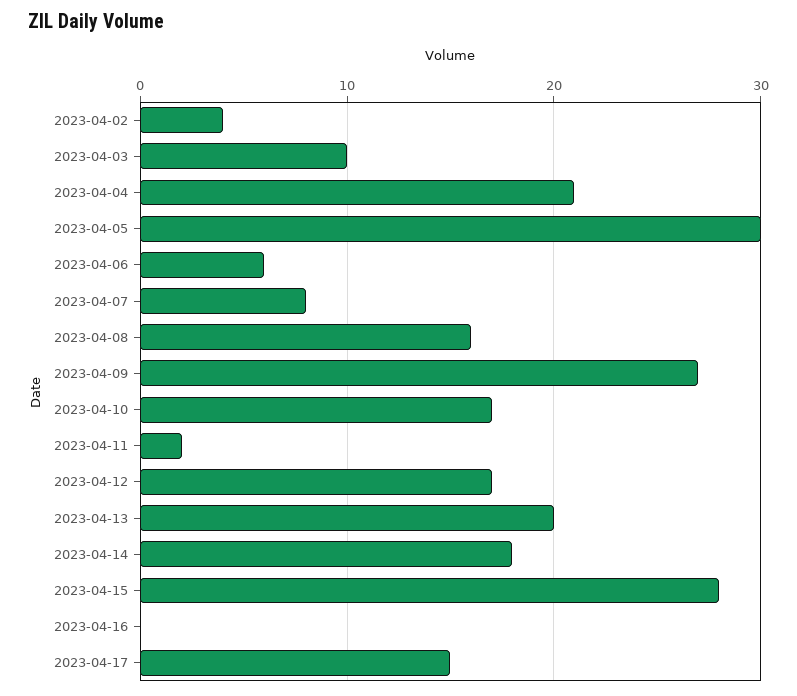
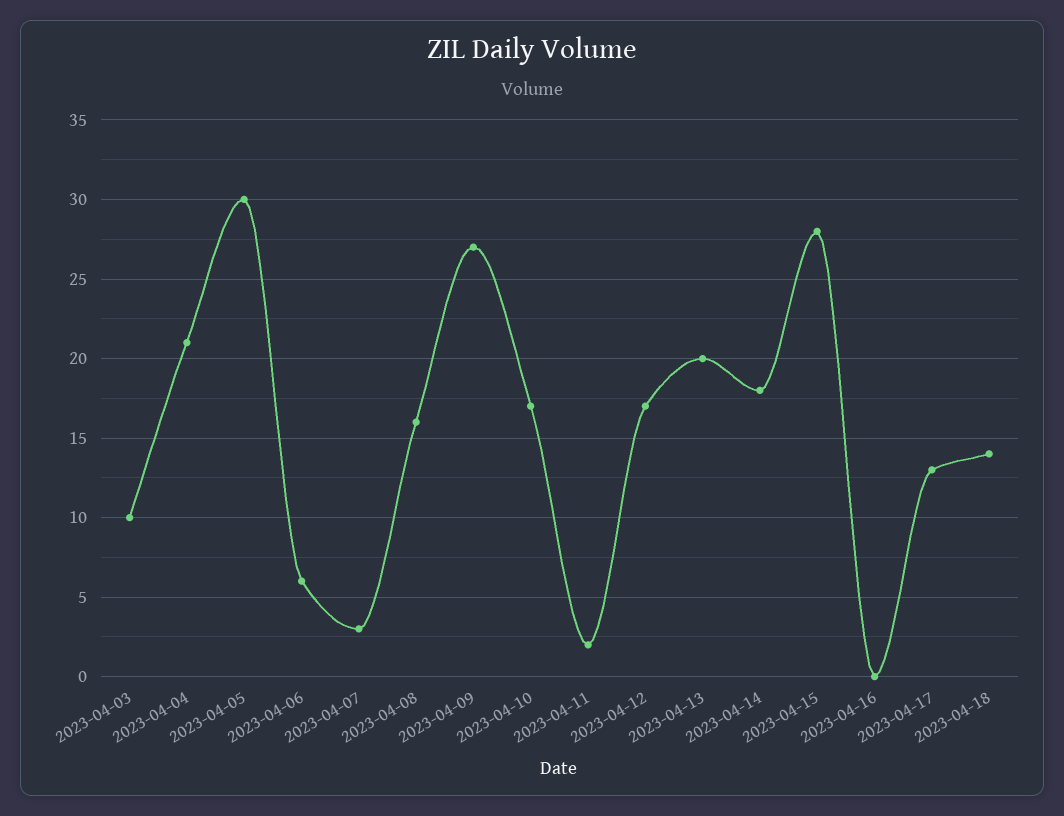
2023-04-02: 4 -> none
2023-04-07: 8 -> 3
2023-04-17: 15 -> 13
2023-04-18: none -> 14

